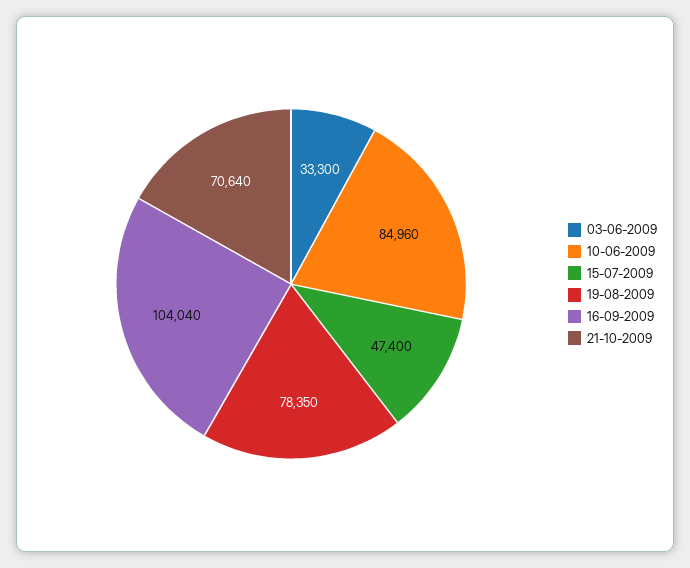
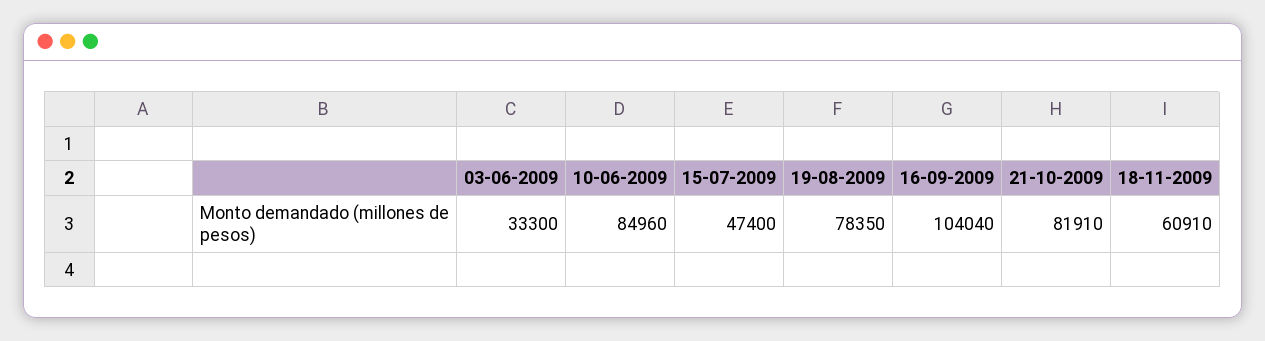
21-10-2009: 70640 -> 81910
18-11-2009: none -> 60910

